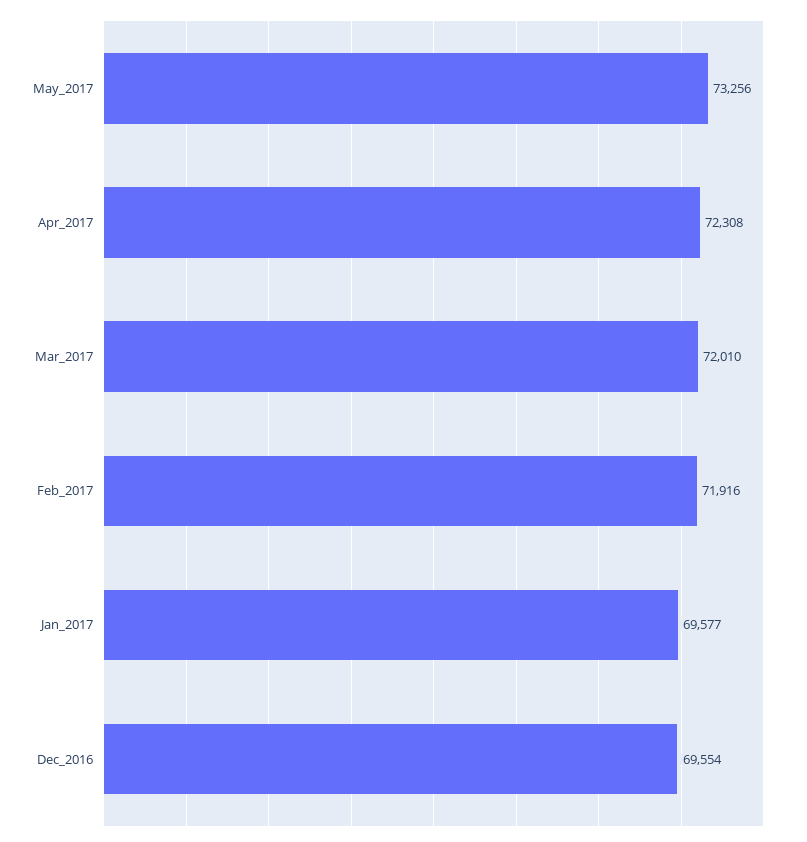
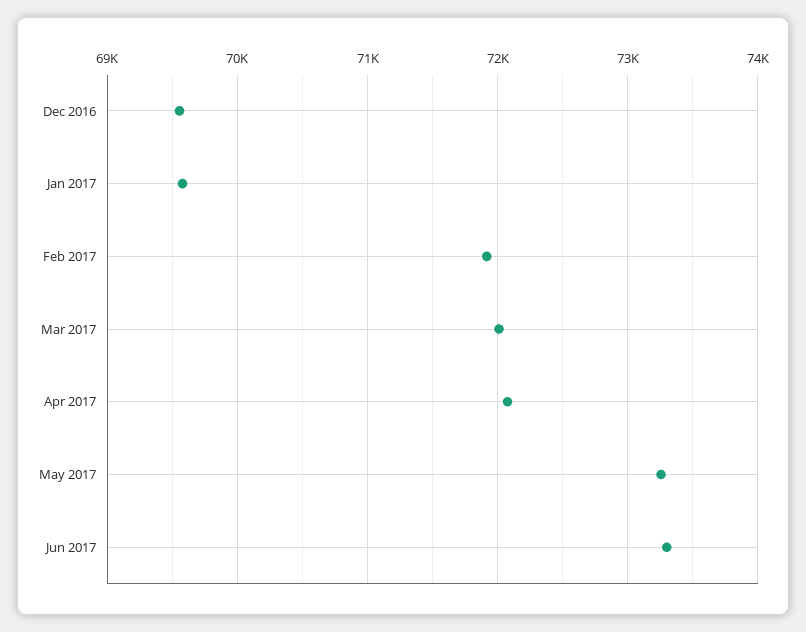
Apr_2017: 72308 -> 72100
Jun 2017: none -> 73300

